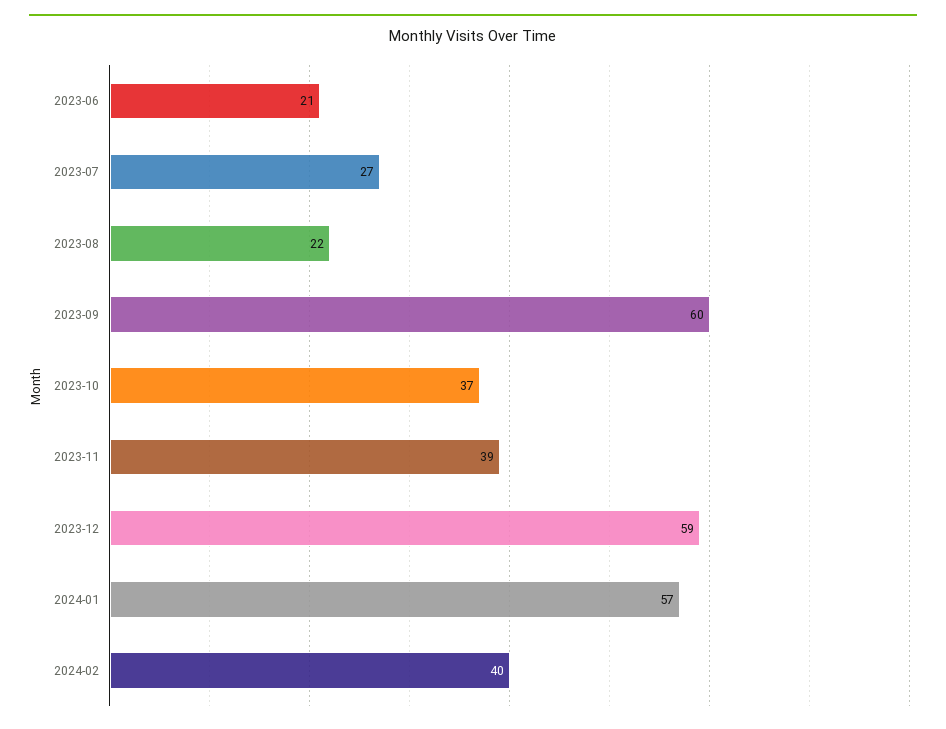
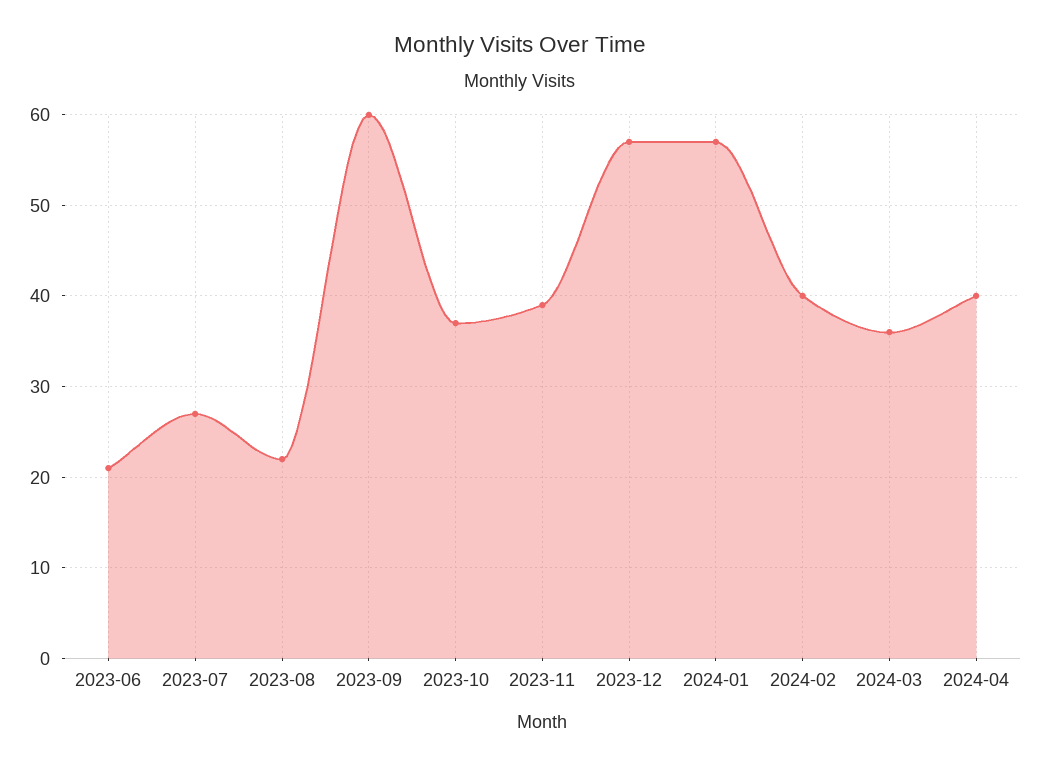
2023-12: 59 -> 57
2024-03: none -> 36
2024-04: none -> 40

